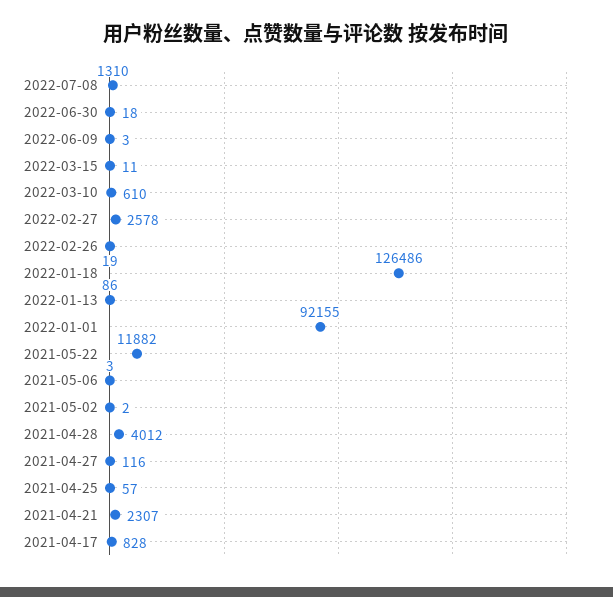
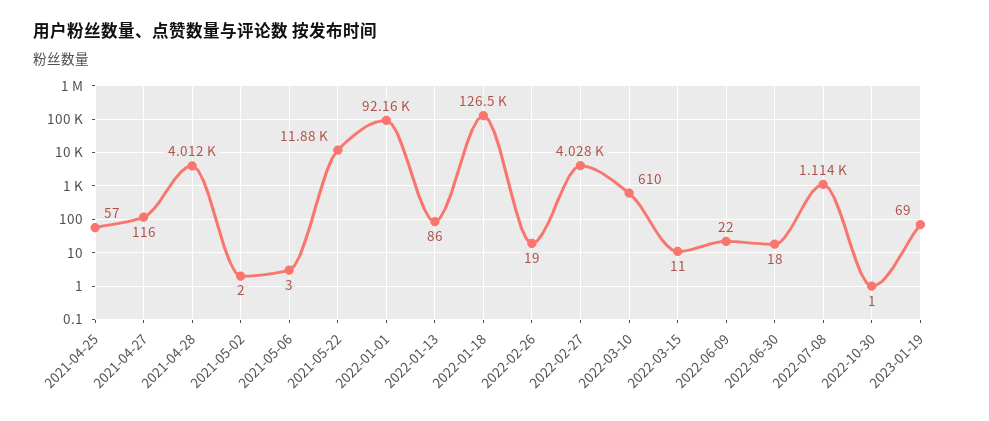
2022-07-08: 1310 -> 1114
2022-06-09: 3 -> 22
2022-02-27: 2578 -> 4028
2021-04-21: 2307 -> none
2021-04-17: 828 -> none
2022-10-30: none -> 1
2023-01-19: none -> 69

